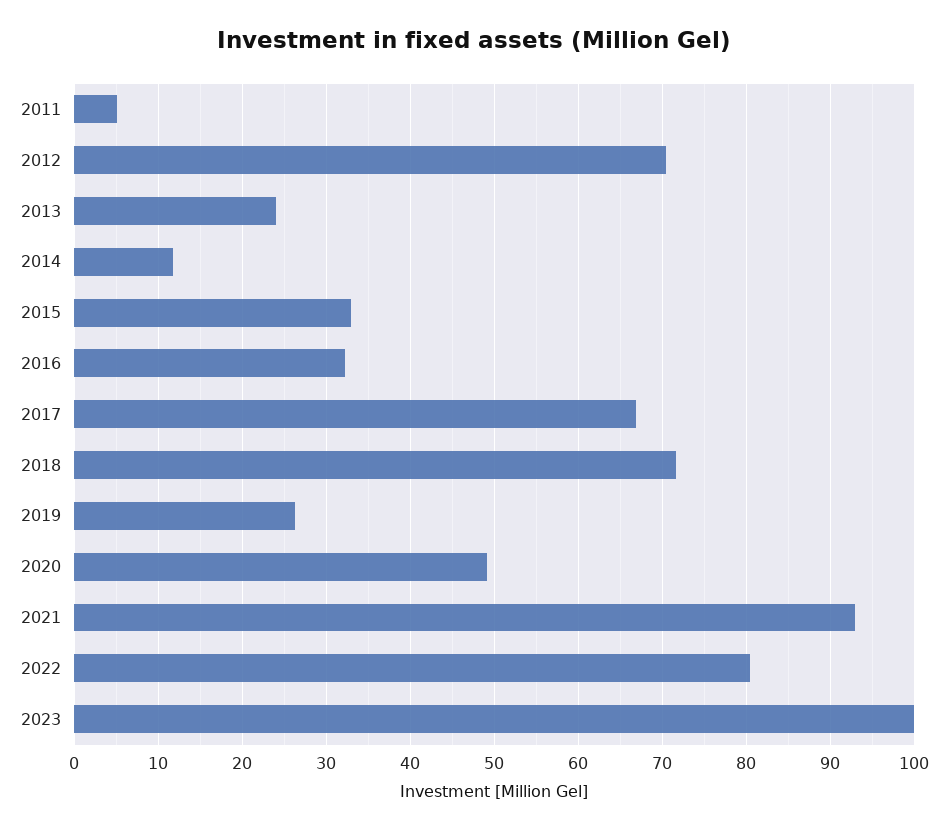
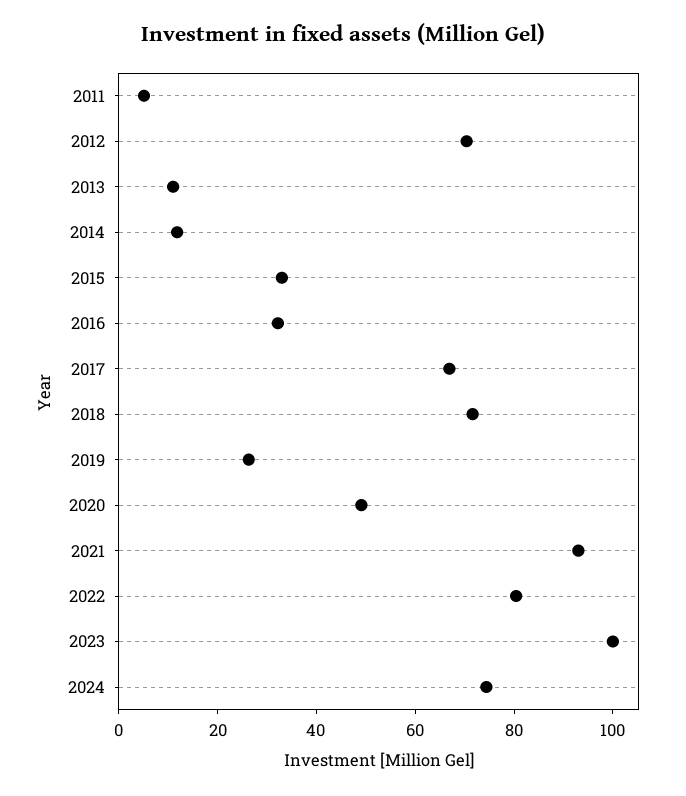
2013: 24 -> 10
2024: none -> 75

